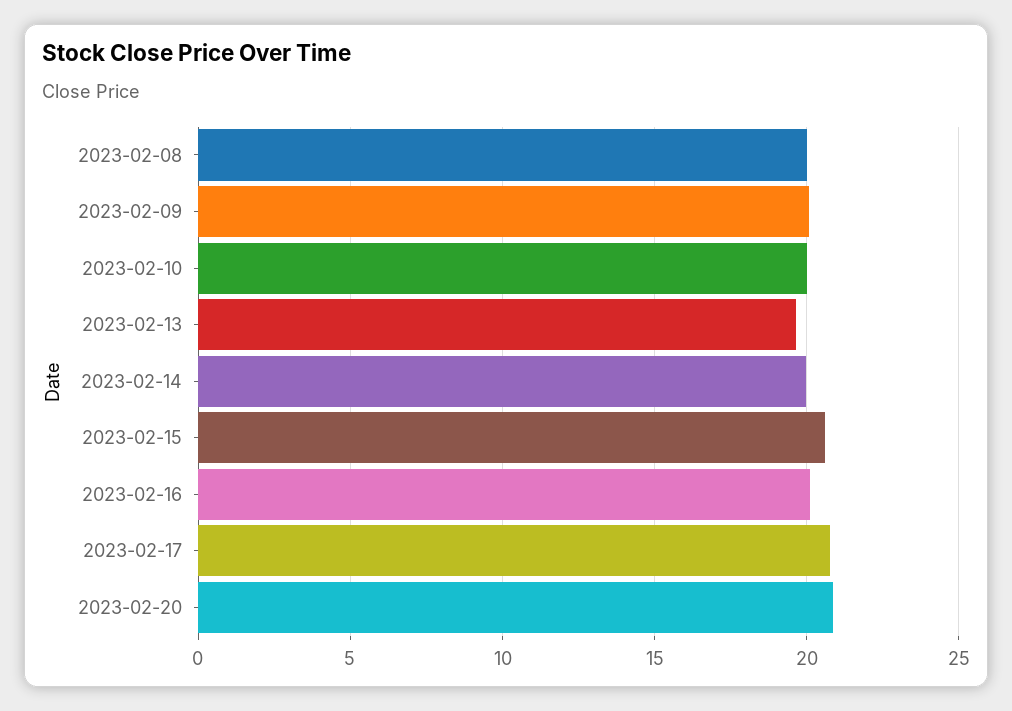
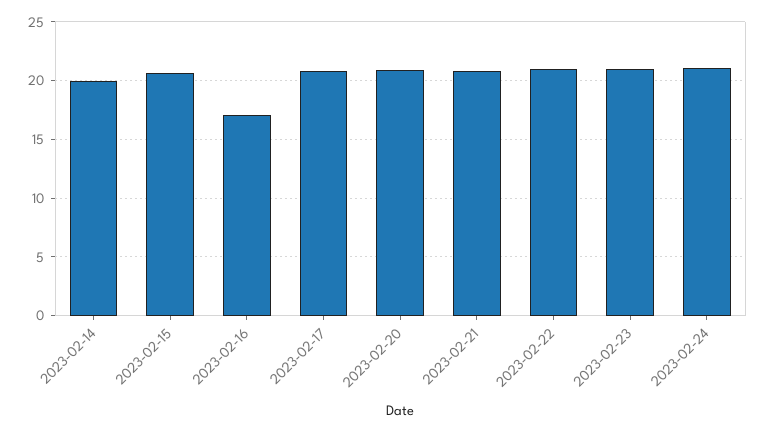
2023-02-08: 20 -> none
2023-02-09: 20 -> none
2023-02-10: 20 -> none
2023-02-13: 19.5 -> none
2023-02-16: 20 -> 17
2023-02-21: none -> 21
2023-02-22: none -> 21
2023-02-23: none -> 21
2023-02-24: none -> 21

